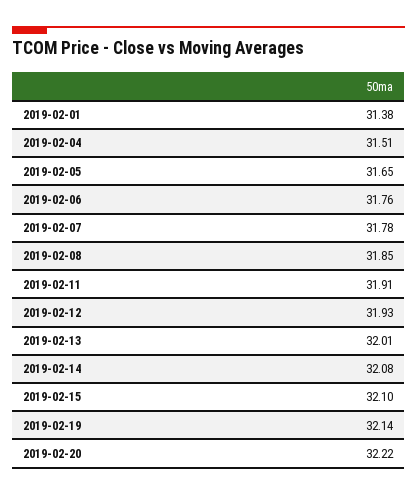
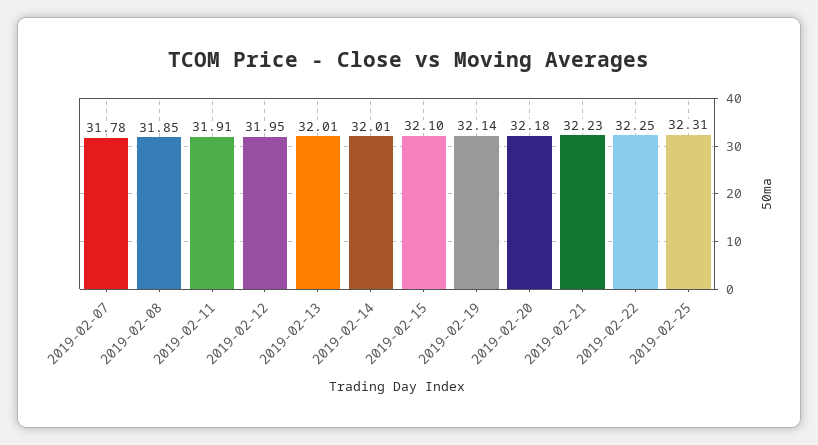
2019-02-01: 31.38 -> none
2019-02-04: 31.51 -> none
2019-02-05: 31.65 -> none
2019-02-06: 31.76 -> none
2019-02-12: 31.93 -> 31.95
2019-02-14: 32.08 -> 32.01
2019-02-20: 32.22 -> 32.18
2019-02-21: none -> 32.23
2019-02-22: none -> 32.25
2019-02-25: none -> 32.31

